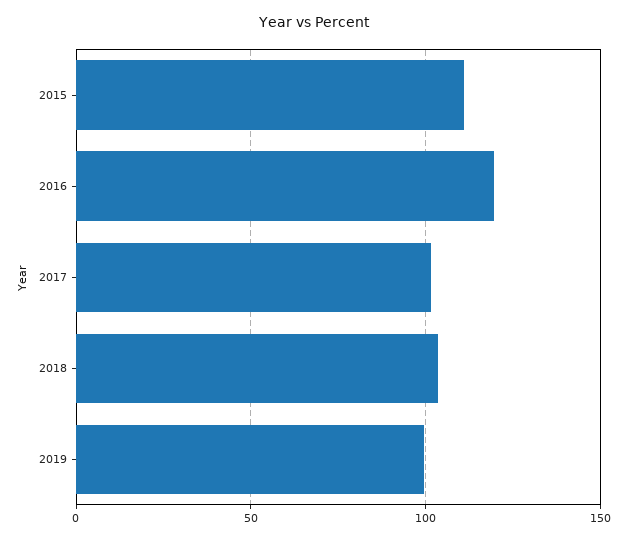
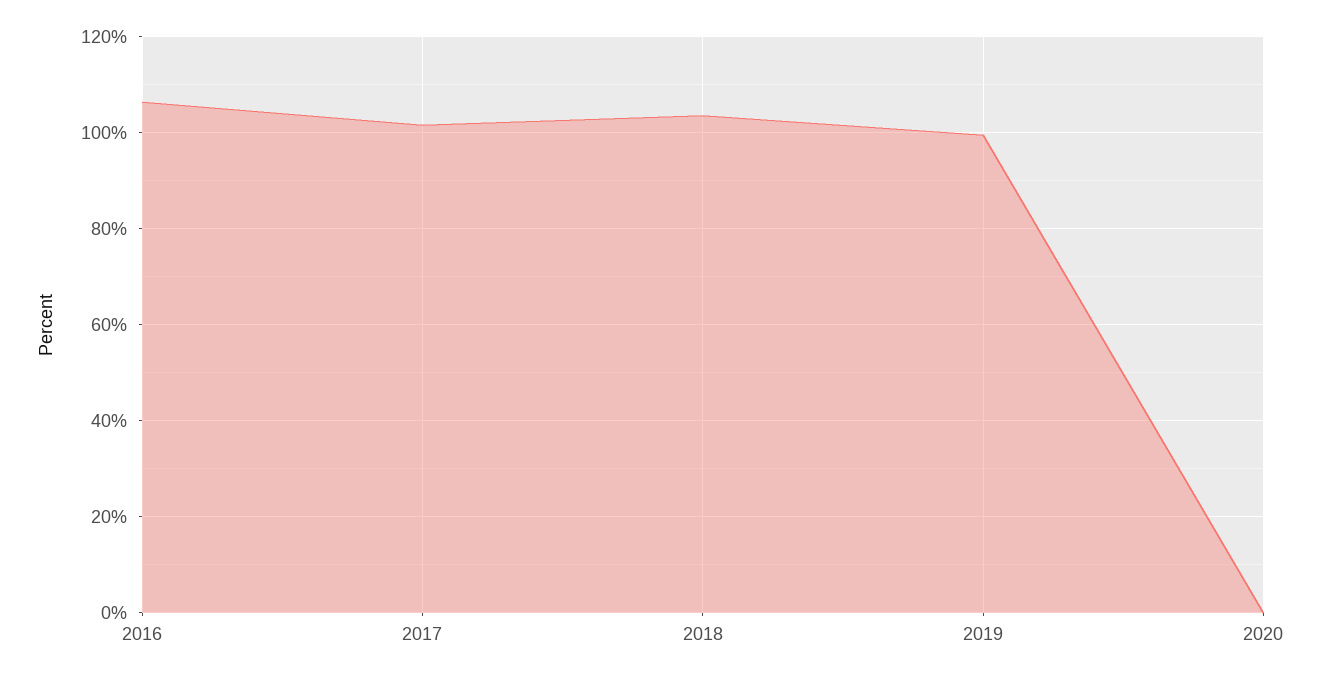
2015: 110 -> none
2016: 120 -> 106
2020: none -> 0

